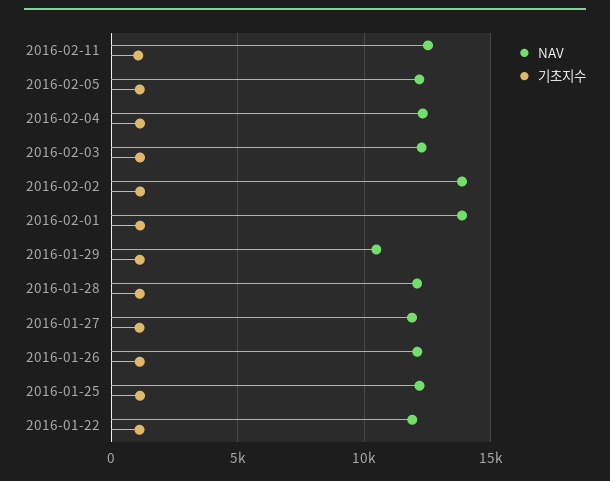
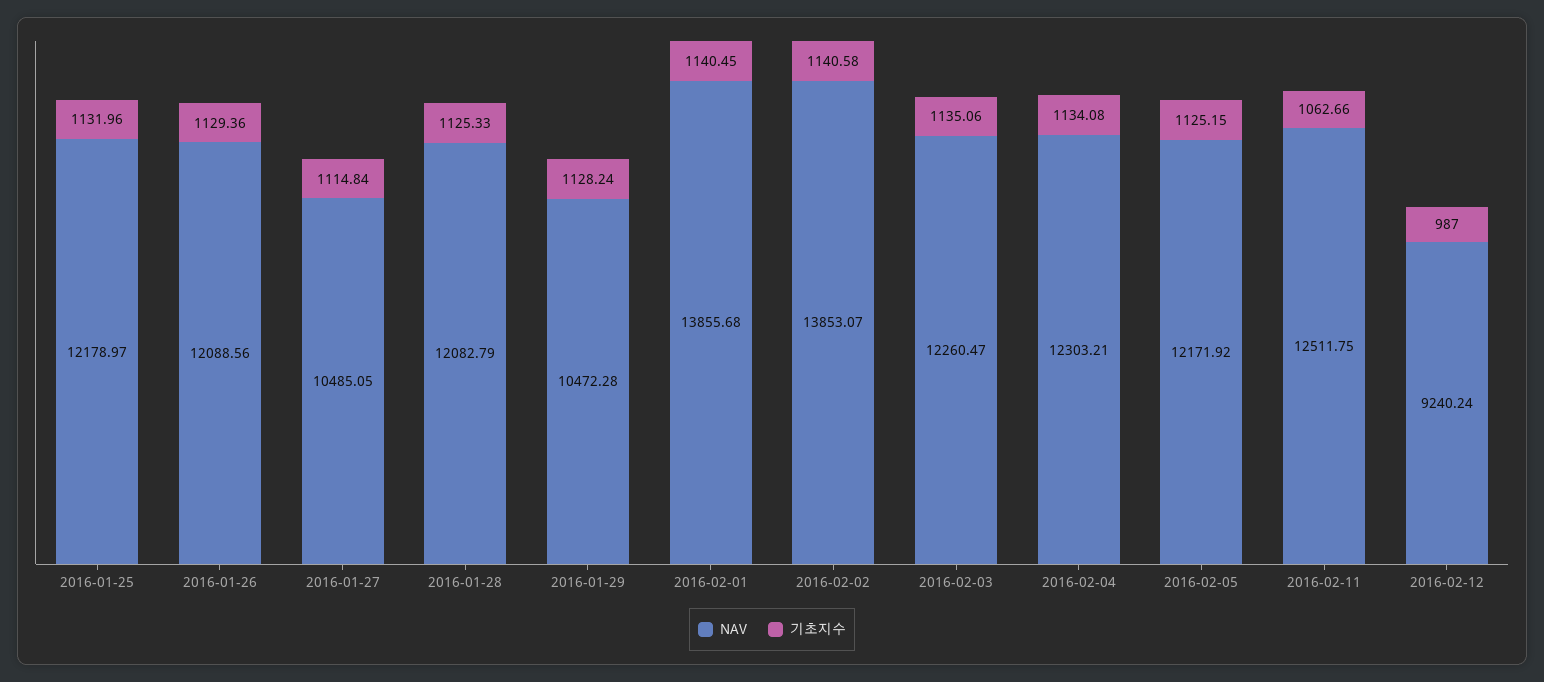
NAV, 2016-01-27: 12000 -> 10485.05
NAV, 2016-01-22: 12000 -> none
기초지수, 2016-01-22: 1000 -> none
NAV, 2016-02-12: none -> 9240.24
기초지수, 2016-02-12: none -> 987

